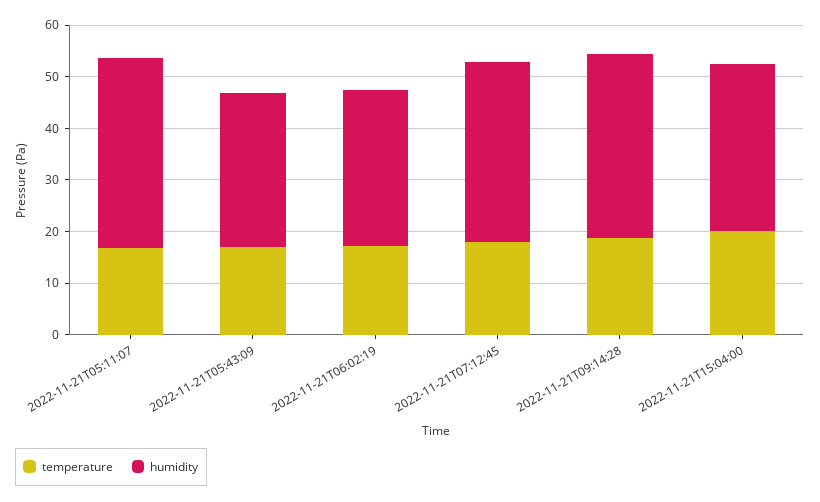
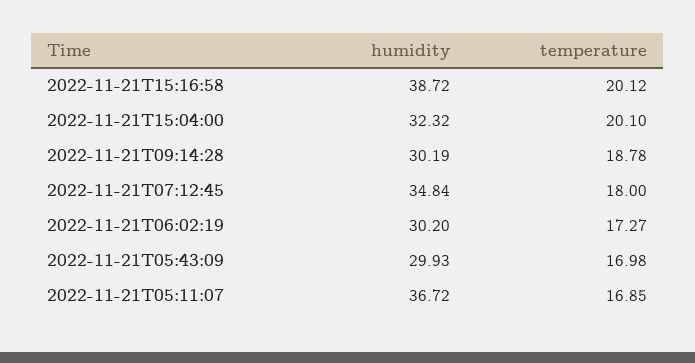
humidity, 2022-11-21T09:14:28: 36 -> 30.19
humidity, 2022-11-21T15:16:58: none -> 38.72
temperature, 2022-11-21T15:16:58: none -> 20.12

